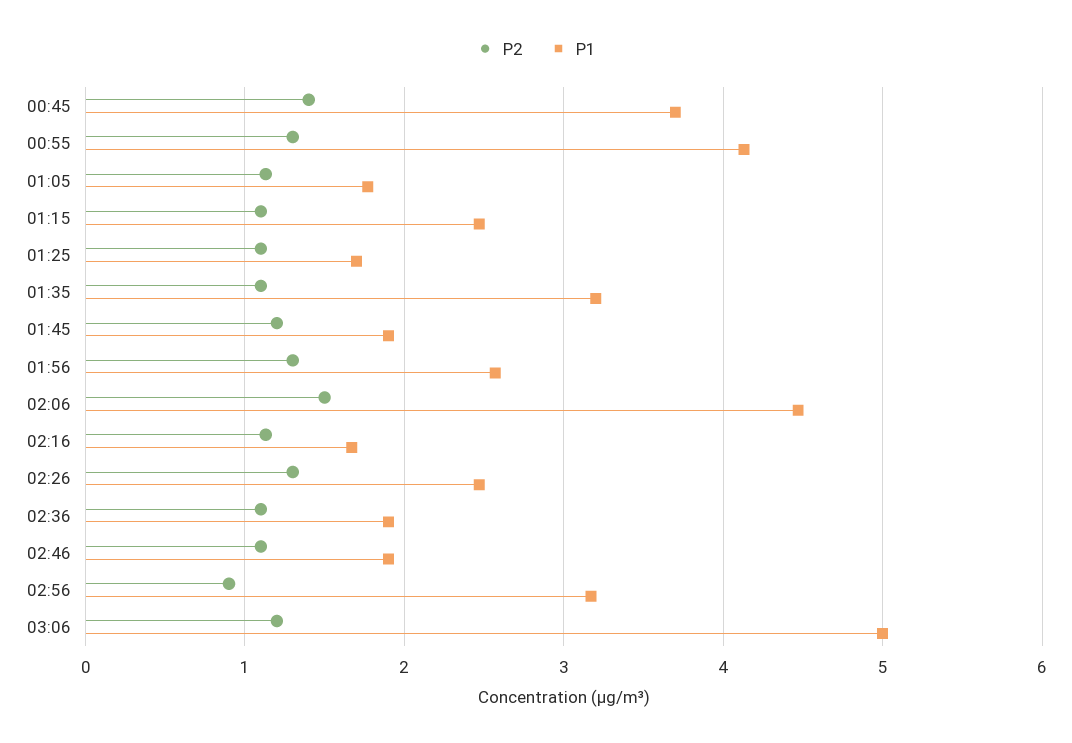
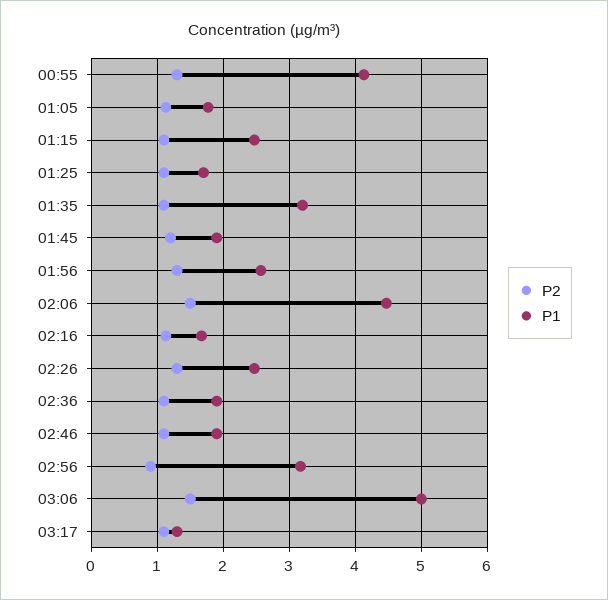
P2, 00:45: 1.4 -> none
P1, 00:45: 3.7 -> none
P2, 03:06: 1.2 -> 1.5
P2, 03:17: none -> 1.1
P1, 03:17: none -> 1.3

